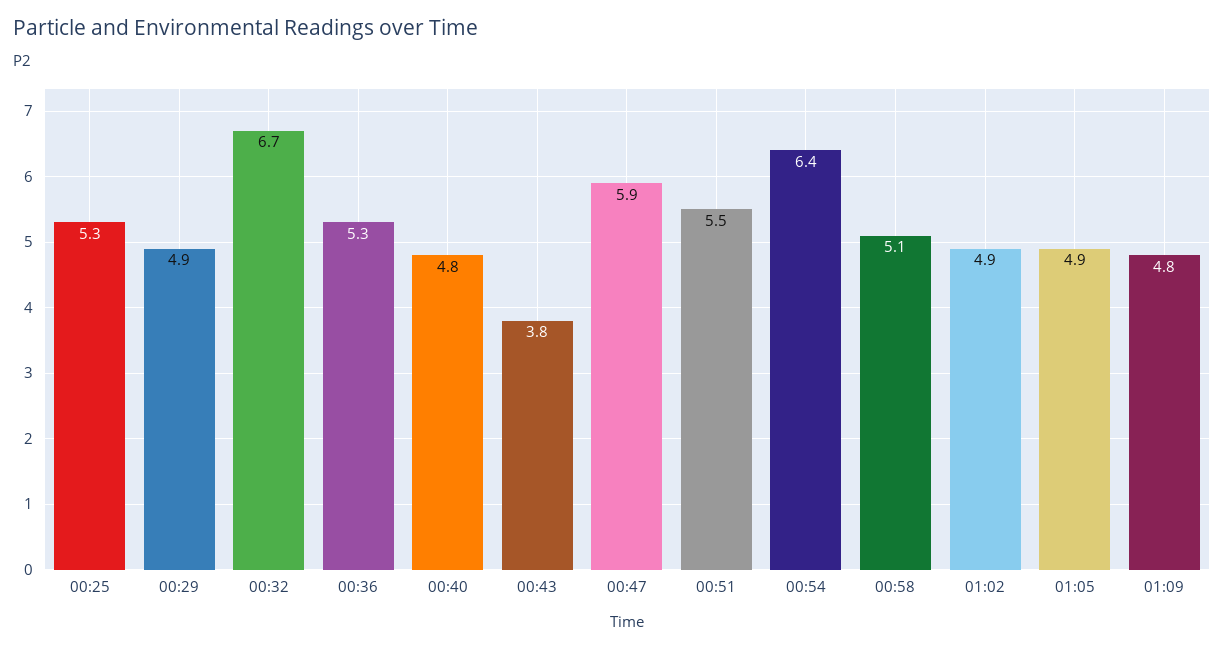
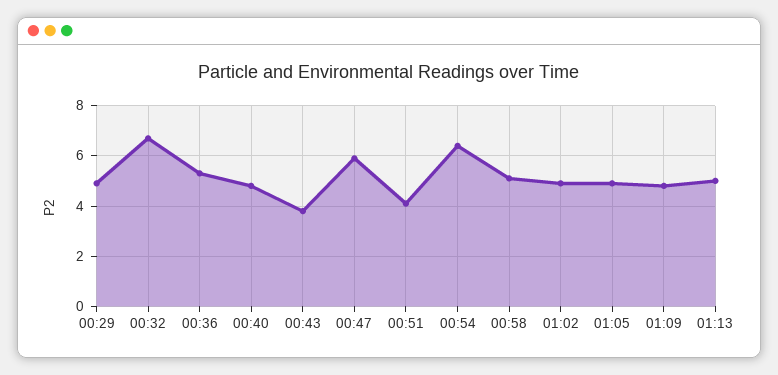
00:25: 5.3 -> none
00:51: 5.5 -> 4
01:13: none -> 5

